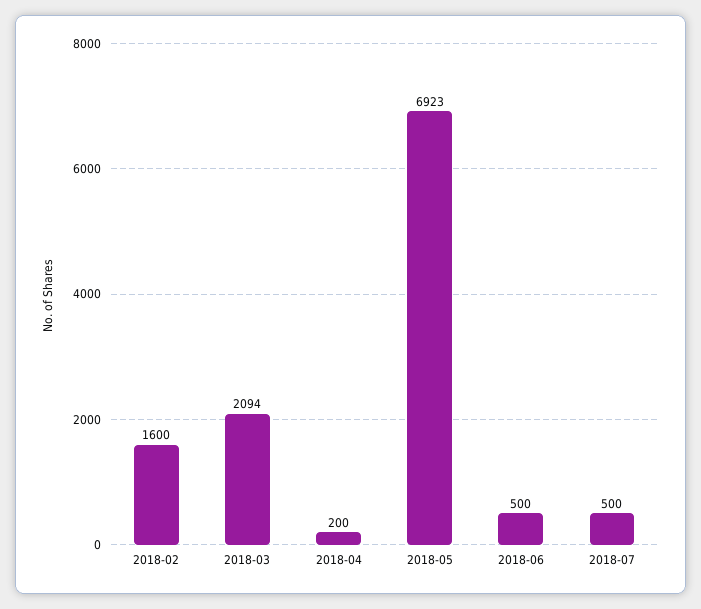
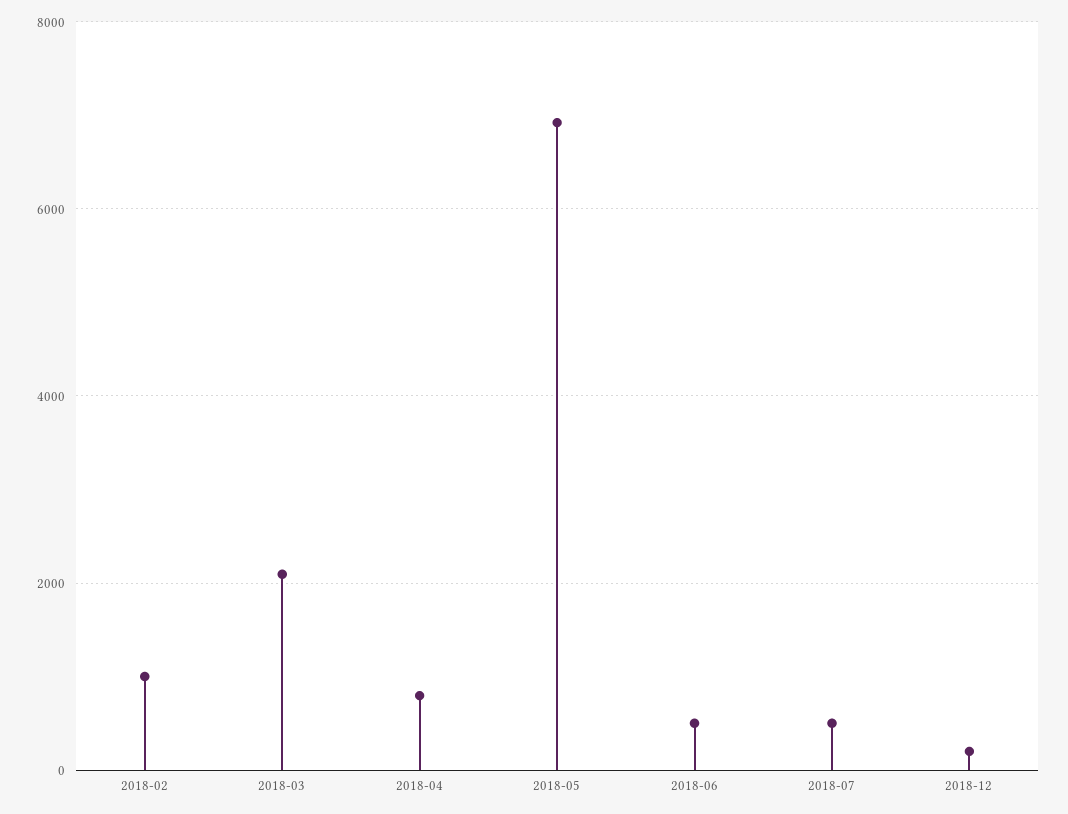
2018-02: 1600 -> 1000
2018-04: 200 -> 800
2018-12: none -> 200

